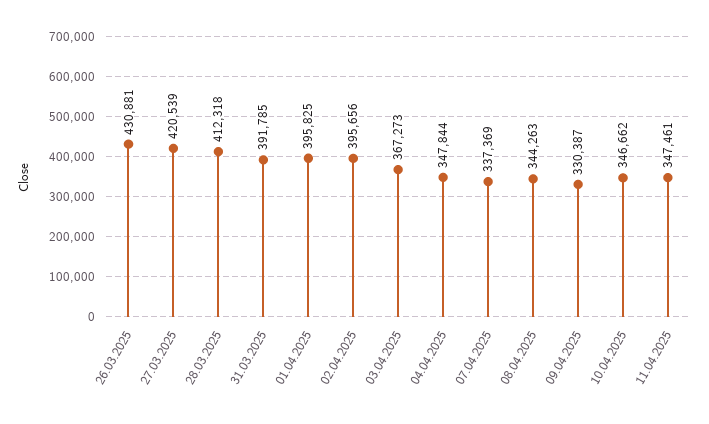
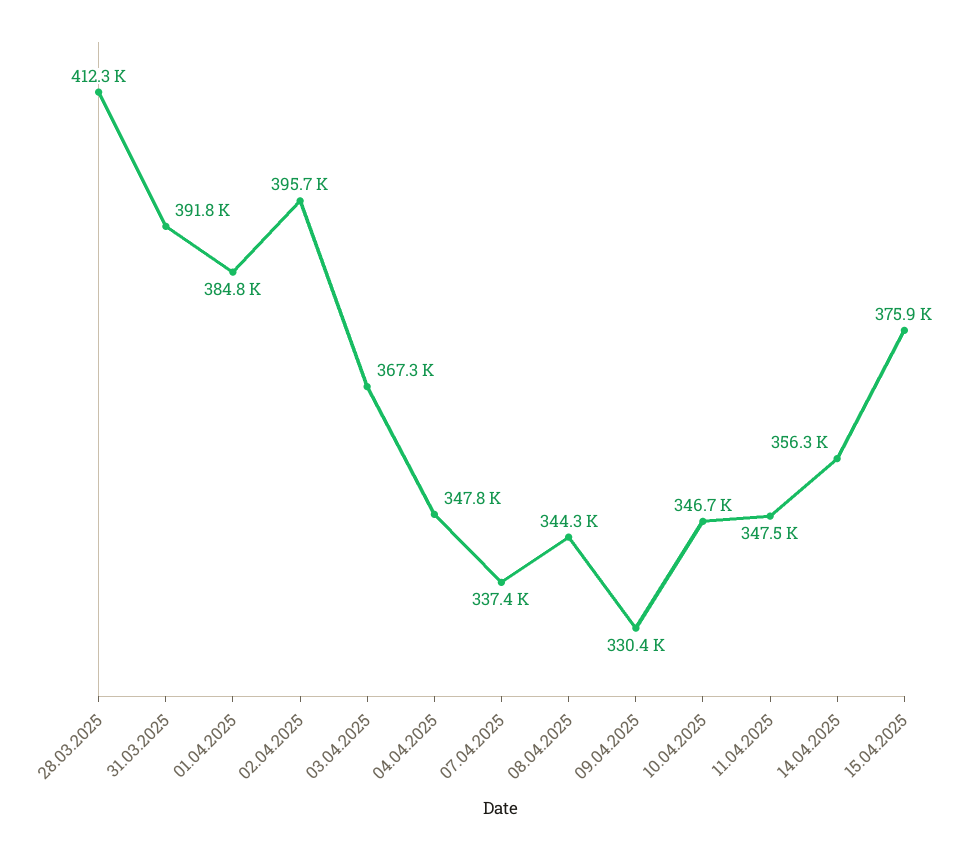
26.03.2025: 430881 -> none
27.03.2025: 420539 -> none
01.04.2025: 395825 -> 384800
14.04.2025: none -> 356300
15.04.2025: none -> 375900

